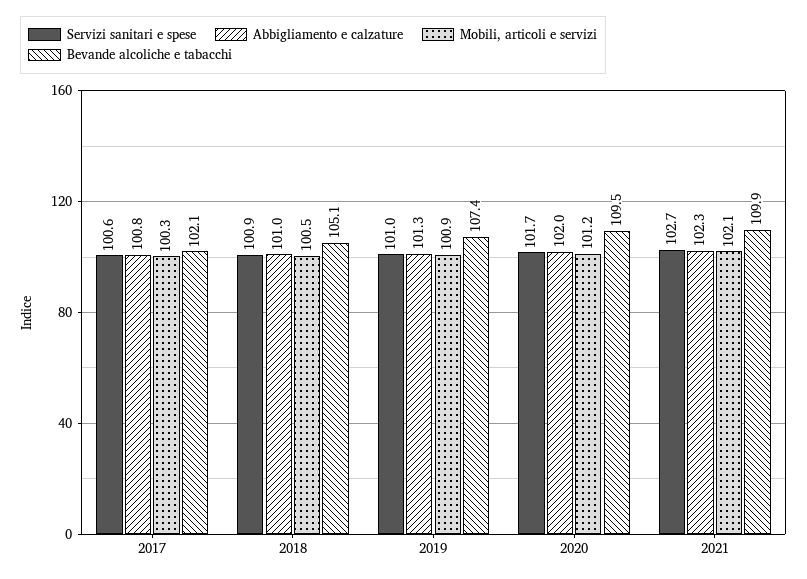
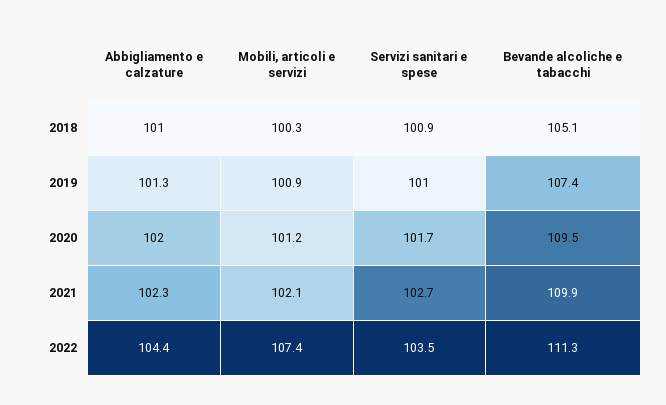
Servizi sanitari e spese, 2017: 100.6 -> none
Abbigliamento e calzature, 2017: 100.8 -> none
Mobili, articoli e servizi, 2017: 100.3 -> none
Bevande alcoliche e tabacchi, 2017: 102.1 -> none
Mobili, articoli e servizi, 2018: 100.5 -> 100.3
Abbigliamento e calzature, 2022: none -> 104.4
Mobili, articoli e servizi, 2022: none -> 107.4
Servizi sanitari e spese, 2022: none -> 103.5
Bevande alcoliche e tabacchi, 2022: none -> 111.3

